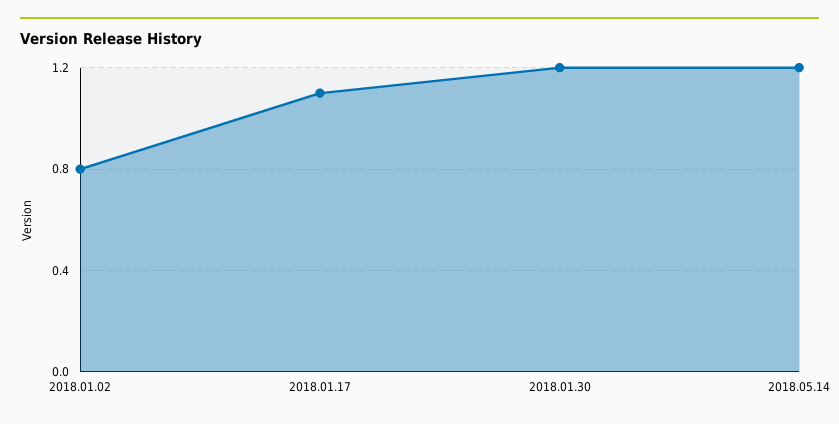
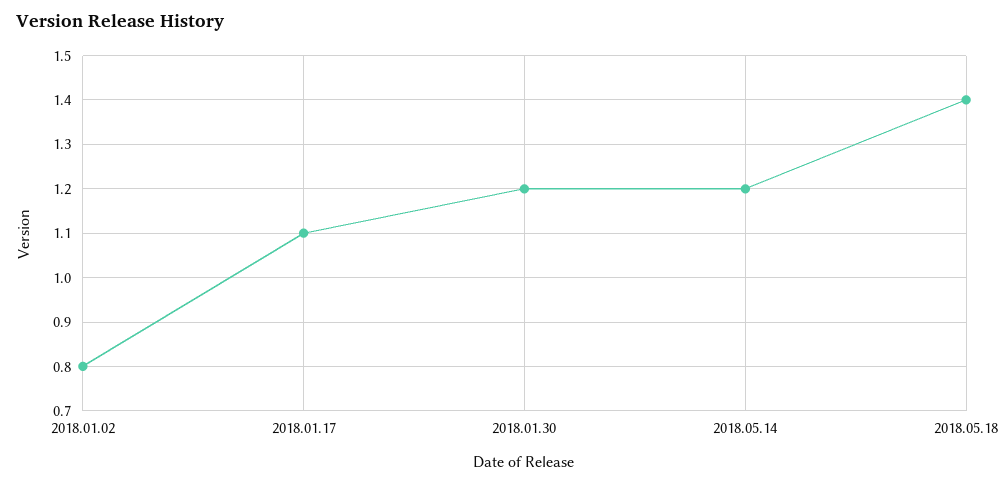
2018.05.18: none -> 1.4

